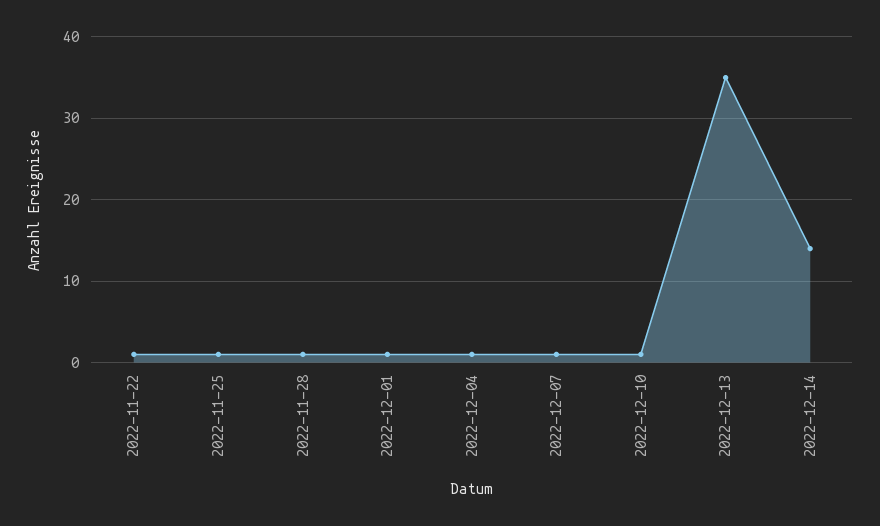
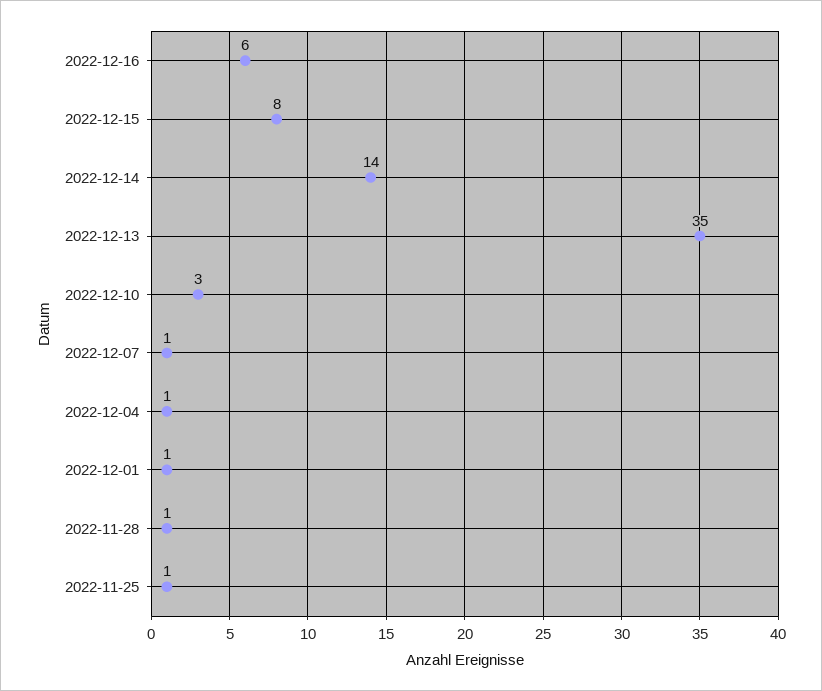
2022-11-22: 1 -> none
2022-12-10: 1 -> 3
2022-12-16: none -> 6
2022-12-15: none -> 8

